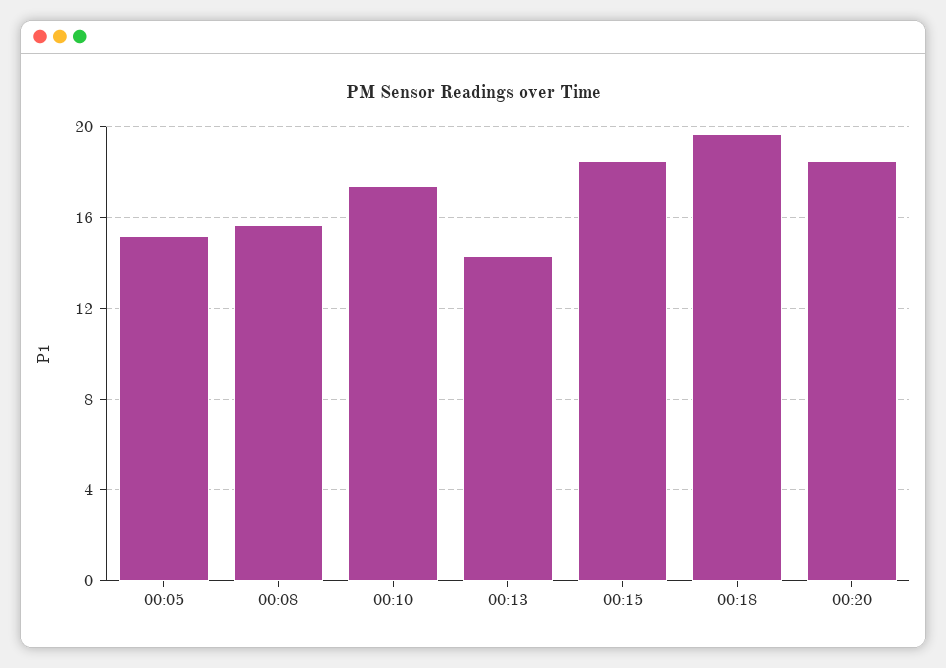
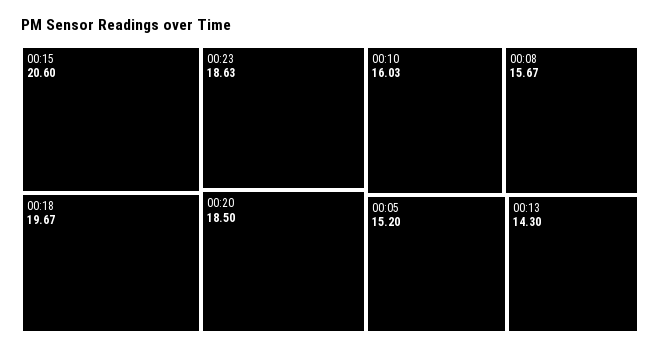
00:10: 17.5 -> 16.03
00:15: 18.5 -> 20.6
00:23: none -> 18.63

